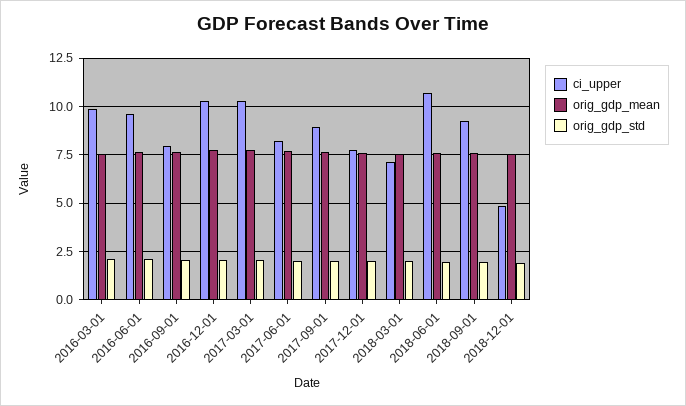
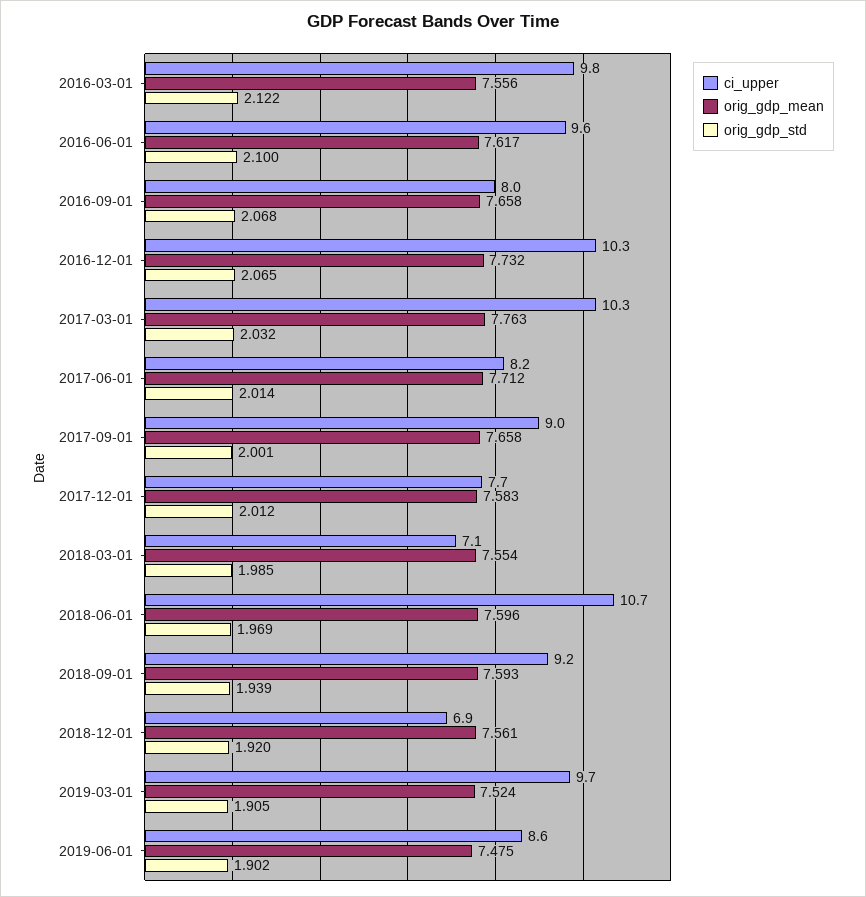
ci_upper, 2018-12-01: 5 -> 6.9
ci_upper, 2019-03-01: none -> 9.7
orig_gdp_mean, 2019-03-01: none -> 7.524
orig_gdp_std, 2019-03-01: none -> 1.905
ci_upper, 2019-06-01: none -> 8.6
orig_gdp_mean, 2019-06-01: none -> 7.475
orig_gdp_std, 2019-06-01: none -> 1.902

